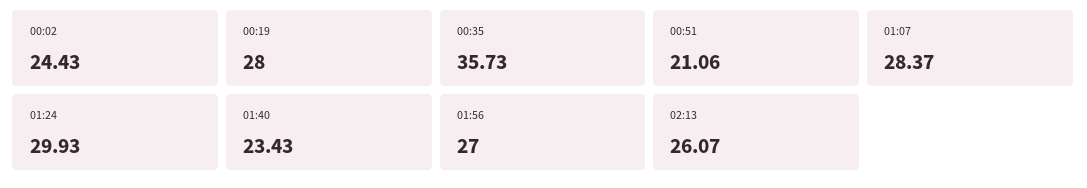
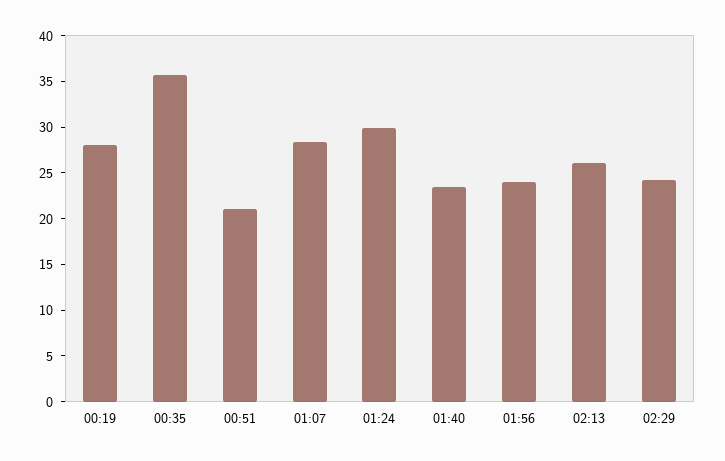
00:02: 24.43 -> none
01:56: 27 -> 24
02:29: none -> 24

